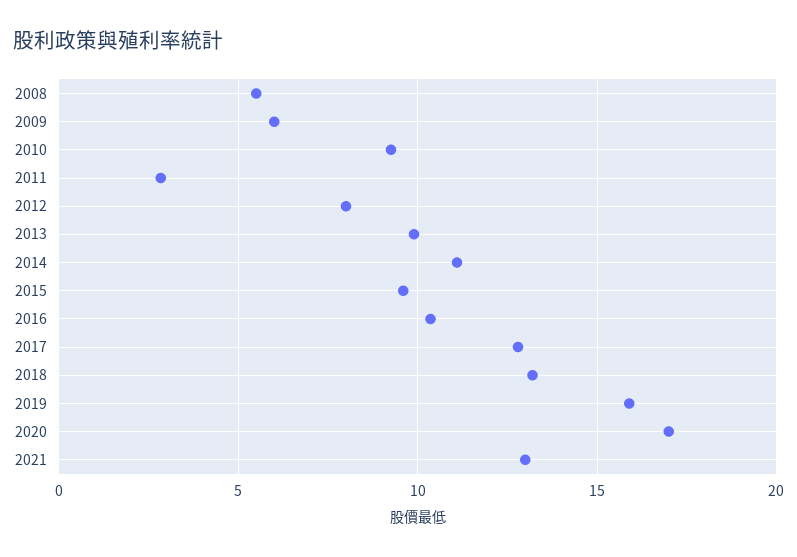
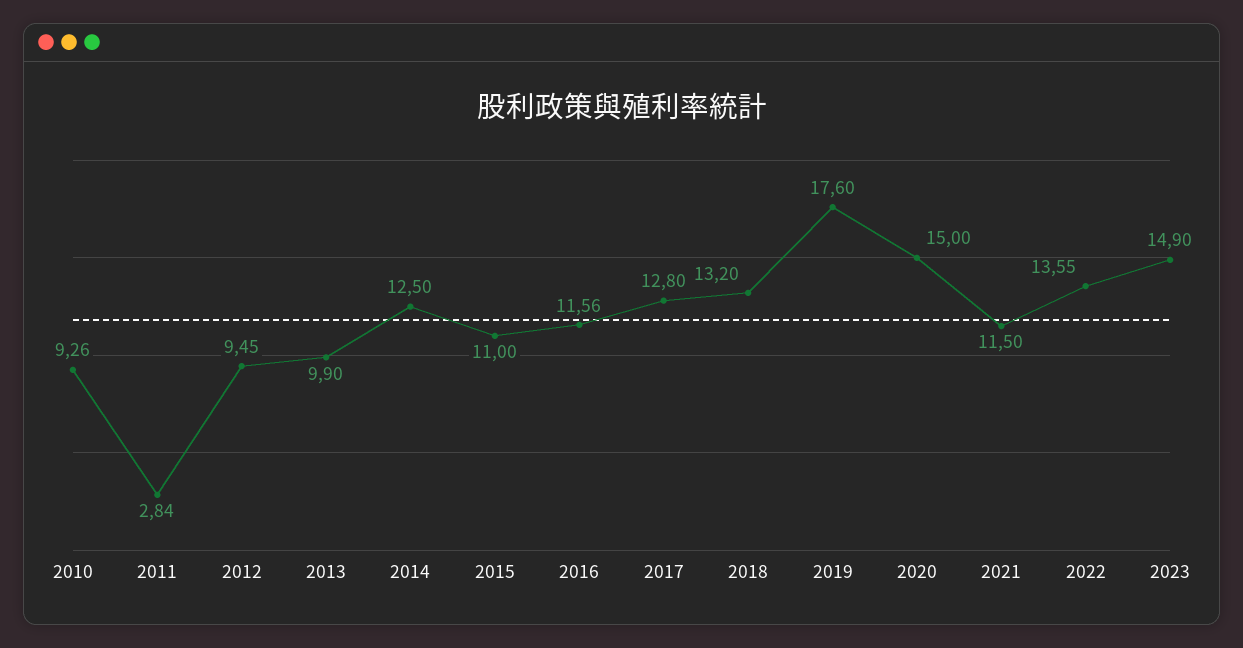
2008: 5.5 -> none
2009: 6 -> none
2012: 8 -> 9.45
2014: 11 -> 12.5
2015: 9.5 -> 11
2016: 10.5 -> 11.56
2019: 16 -> 17.6
2020: 17 -> 15
2021: 13 -> 11.5
2022: none -> 13.55
2023: none -> 14.9

